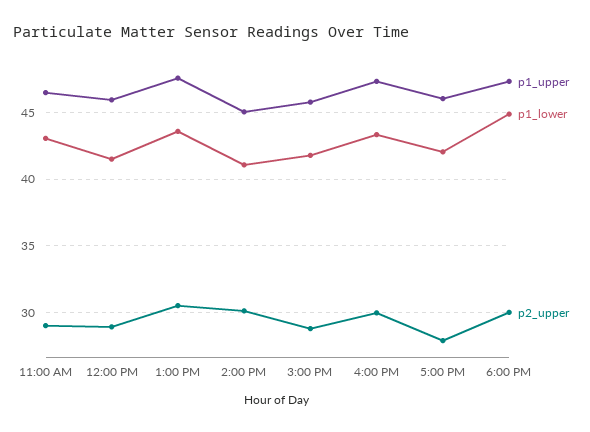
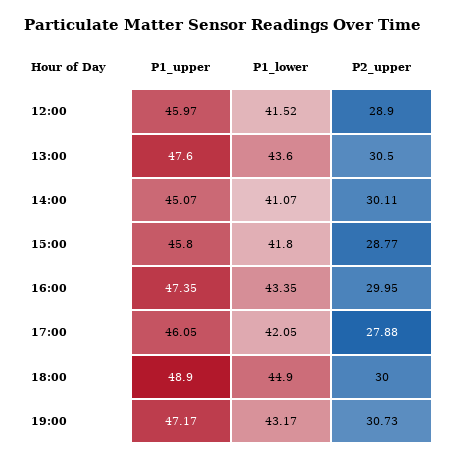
p1_upper, 11:00 AM: 46.5 -> none
p1_lower, 11:00 AM: 43 -> none
p2_upper, 11:00 AM: 29 -> none
p1_upper, 6:00 PM: 47.5 -> 48.9
p1_upper, 19:00: none -> 47.17
p1_lower, 19:00: none -> 43.17
p2_upper, 19:00: none -> 30.73

